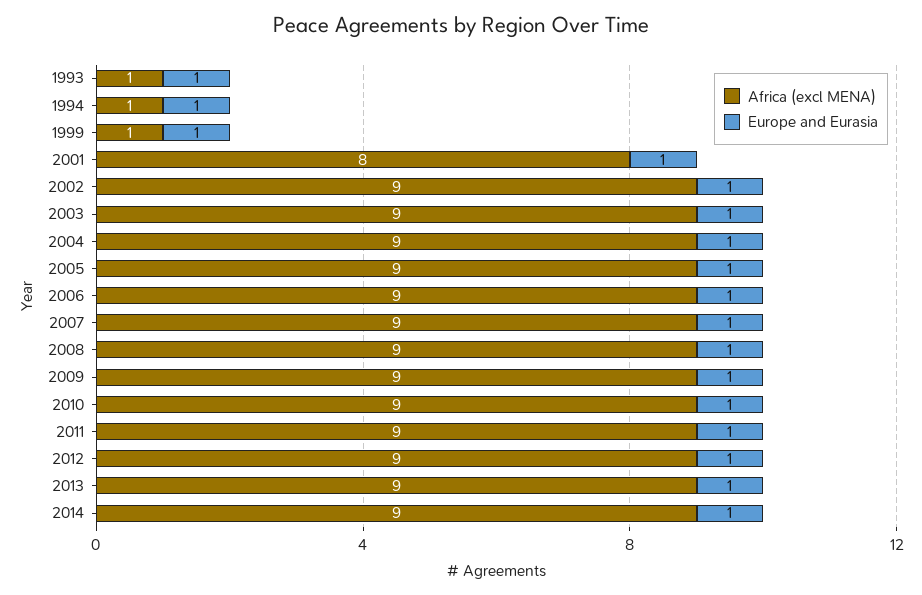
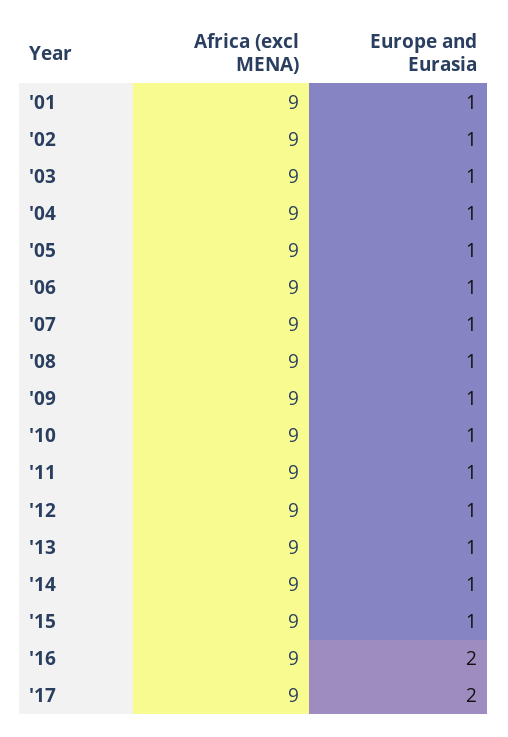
Africa (excl MENA), 1993: 1 -> none
Europe and Eurasia, 1993: 1 -> none
Africa (excl MENA), 1994: 1 -> none
Europe and Eurasia, 1994: 1 -> none
Africa (excl MENA), 1999: 1 -> none
Europe and Eurasia, 1999: 1 -> none
Africa (excl MENA), 2001: 8 -> 9
Africa (excl MENA), '15: none -> 9
Europe and Eurasia, '15: none -> 1
Africa (excl MENA), '16: none -> 9
Europe and Eurasia, '16: none -> 2
Africa (excl MENA), '17: none -> 9
Europe and Eurasia, '17: none -> 2

